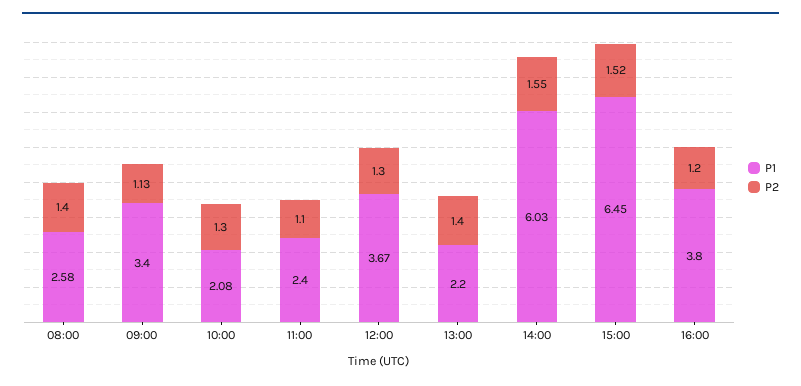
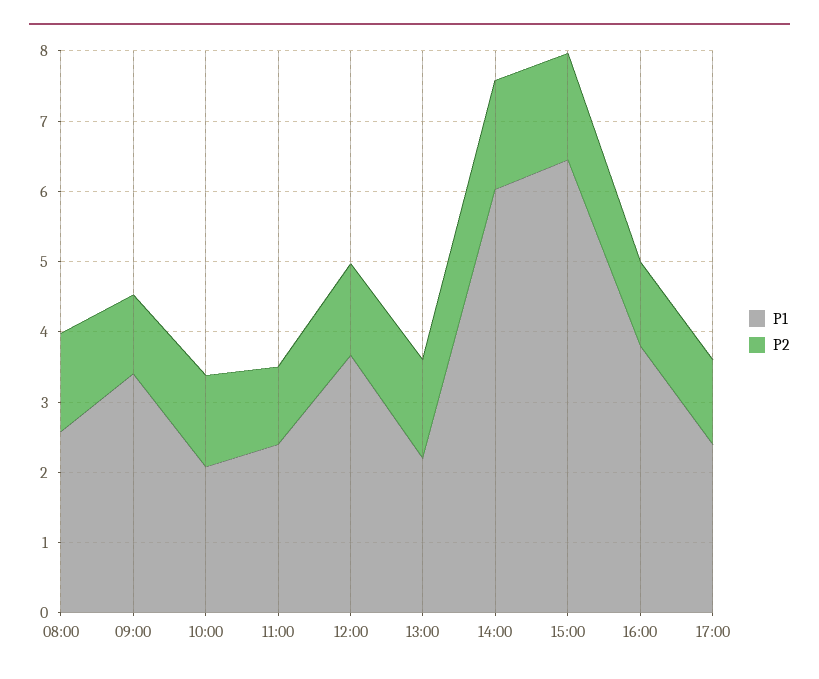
P1, 17:00: none -> 2.4
P2, 17:00: none -> 1.2

